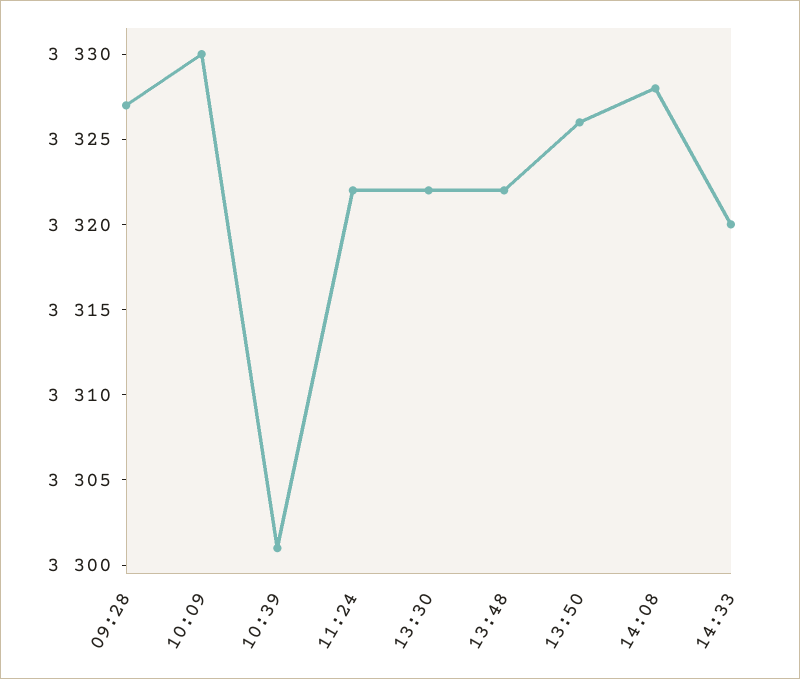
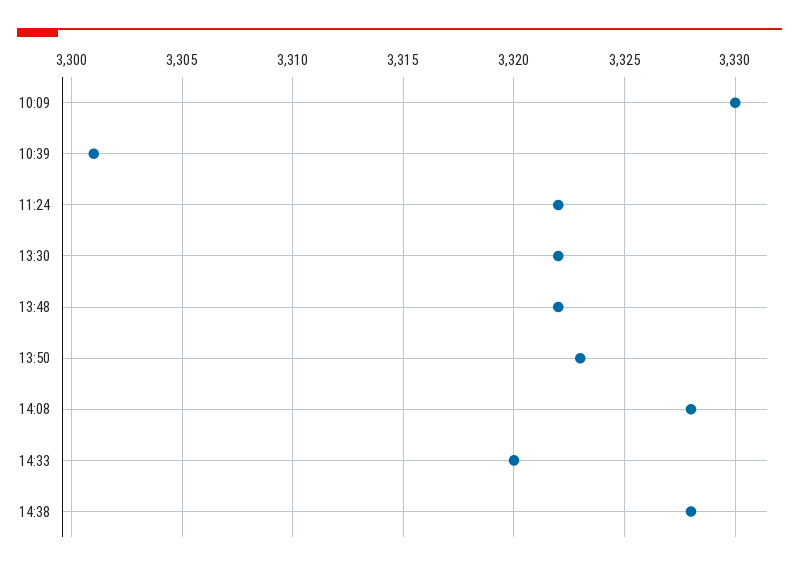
09:28: 3327 -> none
13:50: 3326 -> 3323
14:38: none -> 3328

